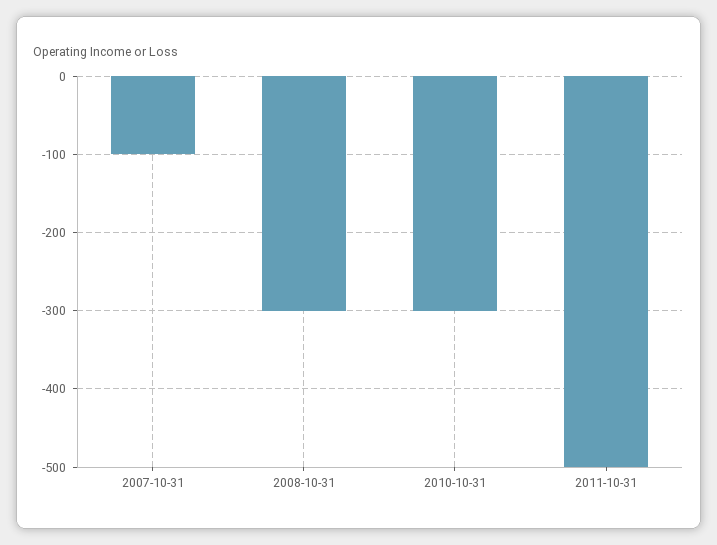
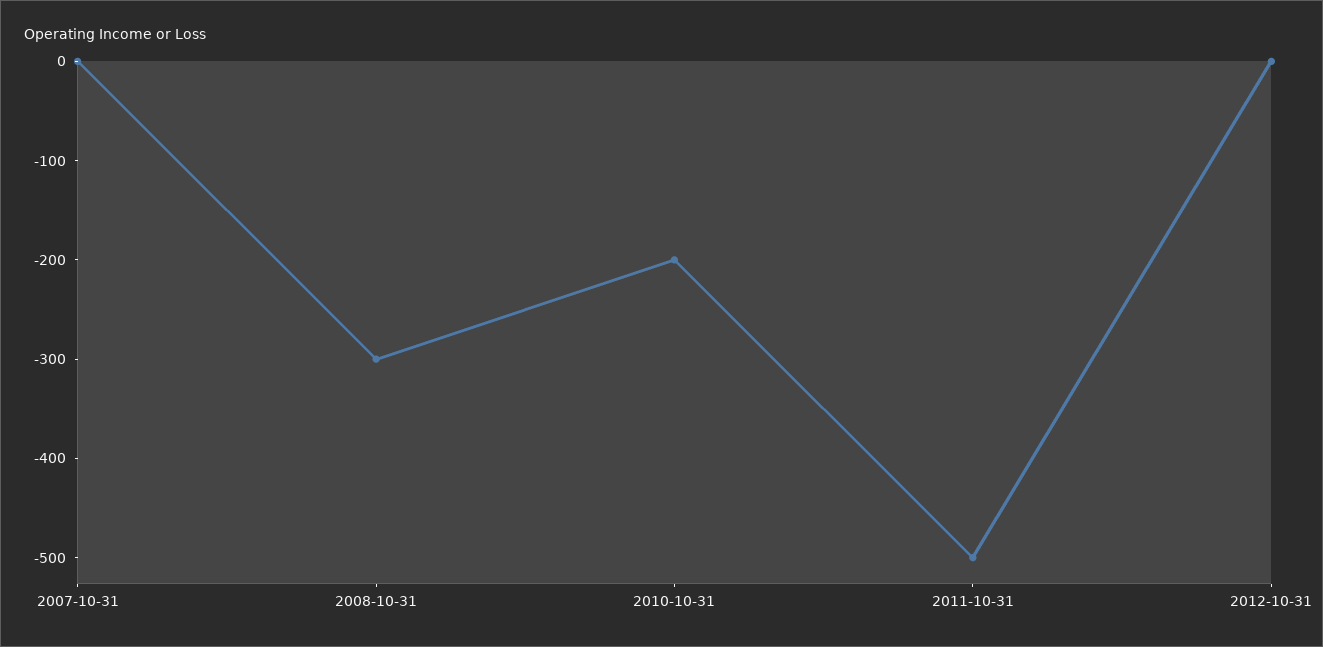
2007-10-31: -100 -> 0
2010-10-31: -300 -> -200
2012-10-31: none -> 0

